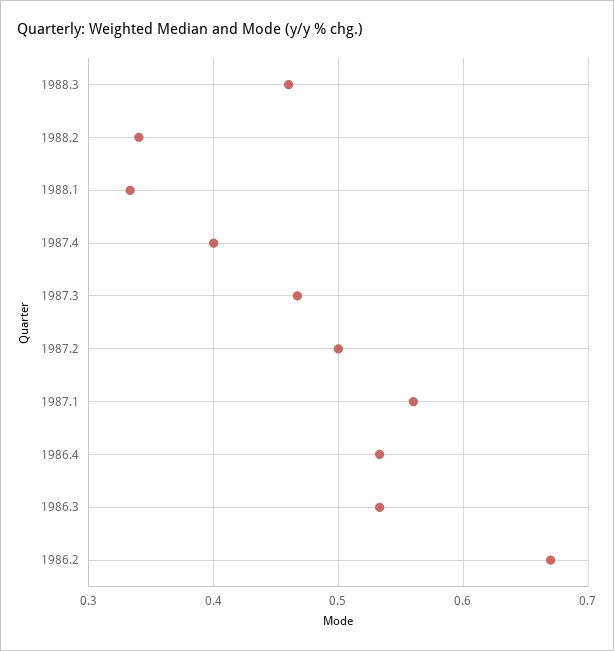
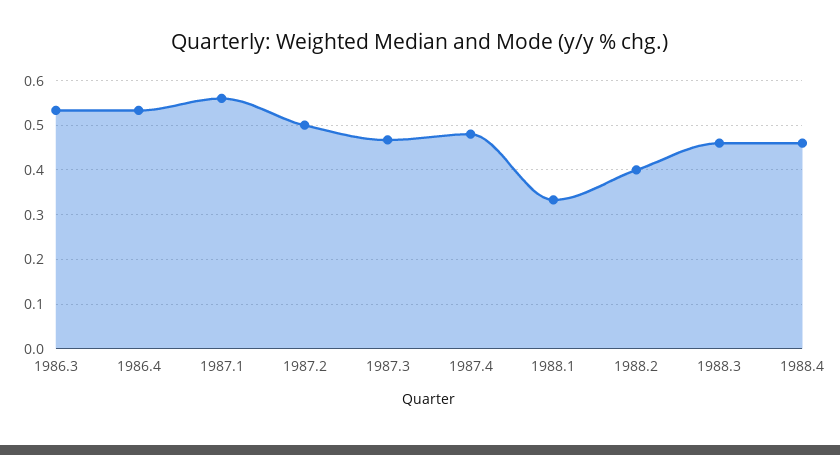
1988.2: 0.34 -> 0.4
1987.4: 0.4 -> 0.48
1986.2: 0.67 -> none
1988.4: none -> 0.46

